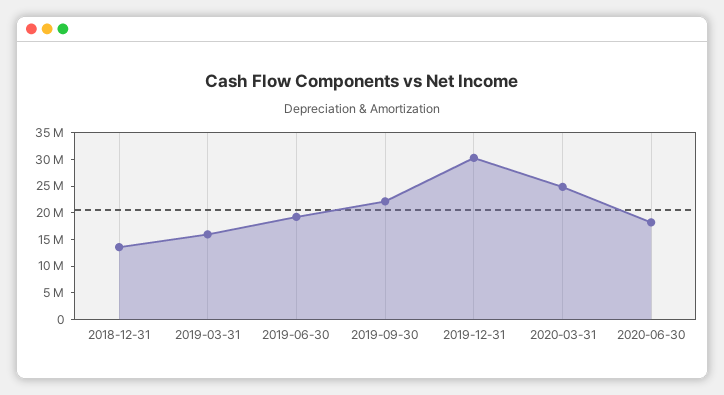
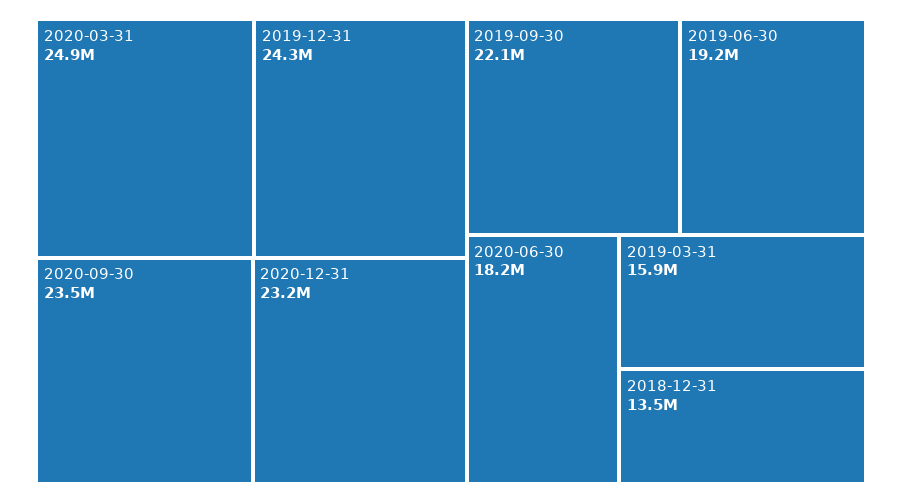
2019-12-31: 30000000 -> 24300000
2020-09-30: none -> 23500000
2020-12-31: none -> 23200000

